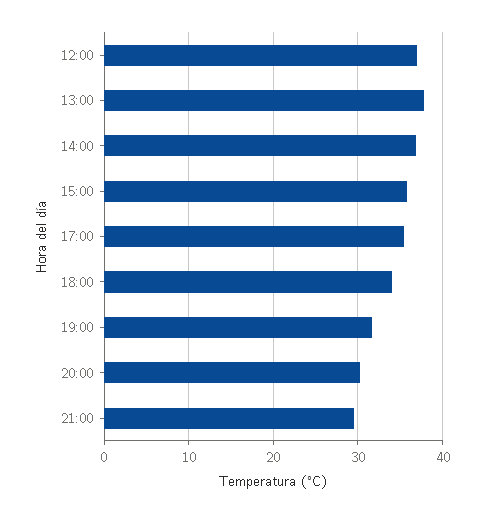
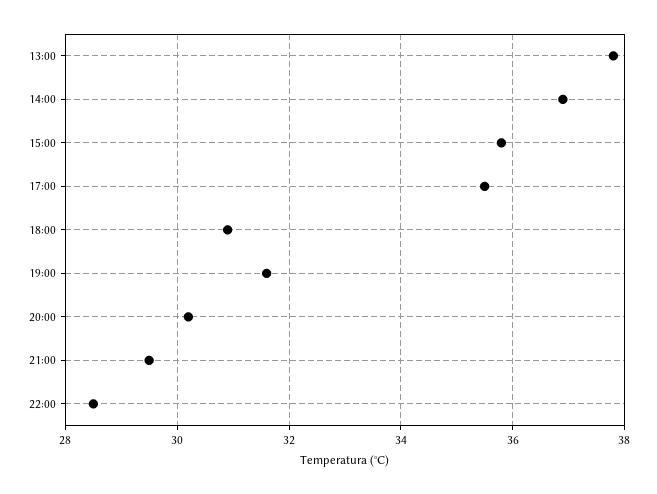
12:00: 37 -> none
18:00: 34 -> 31
22:00: none -> 28.5

